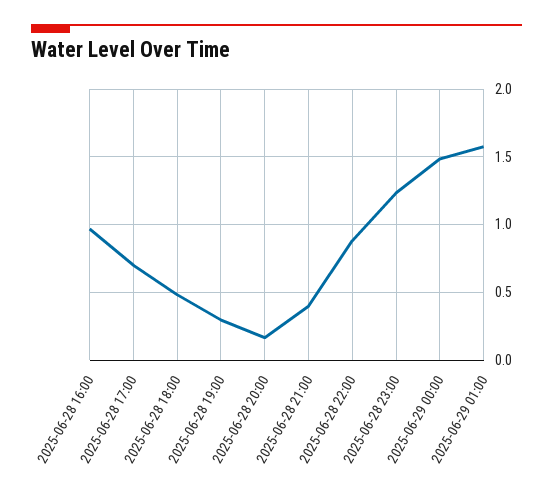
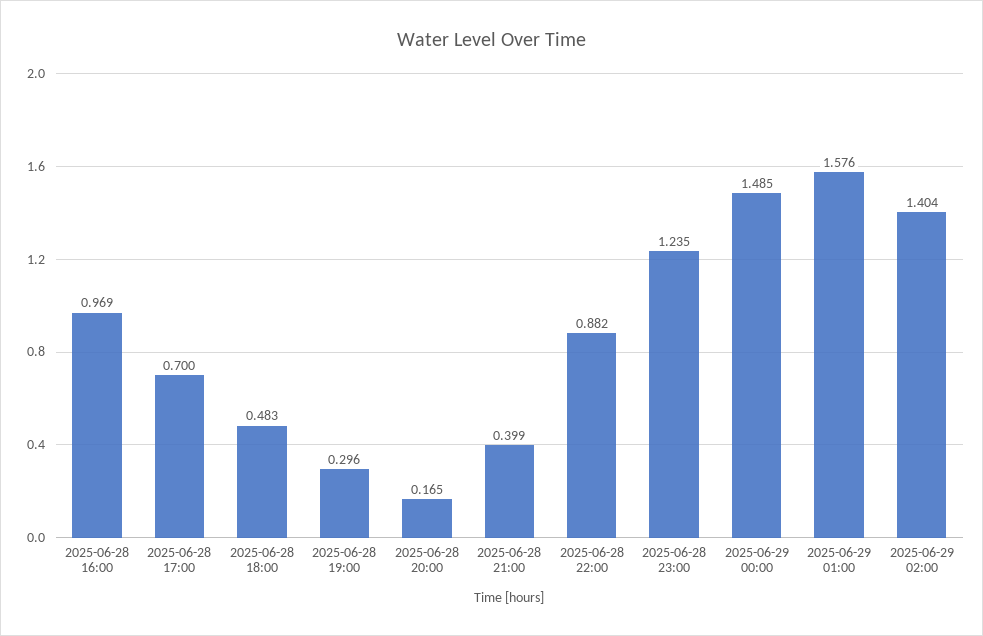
2025-06-29 02:00: none -> 1.404

